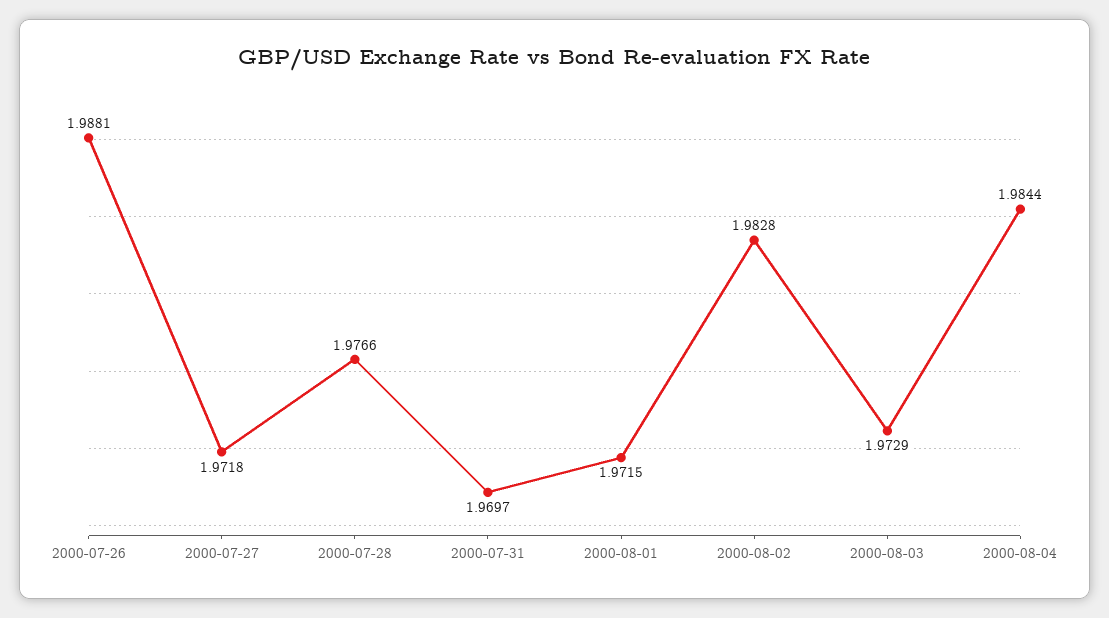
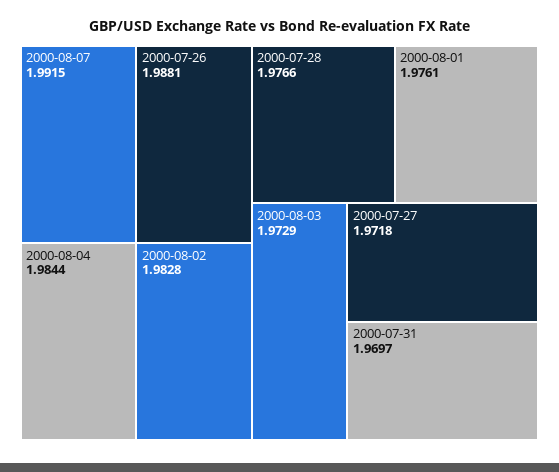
2000-08-01: 1.9715 -> 1.9761
2000-08-07: none -> 1.9915

